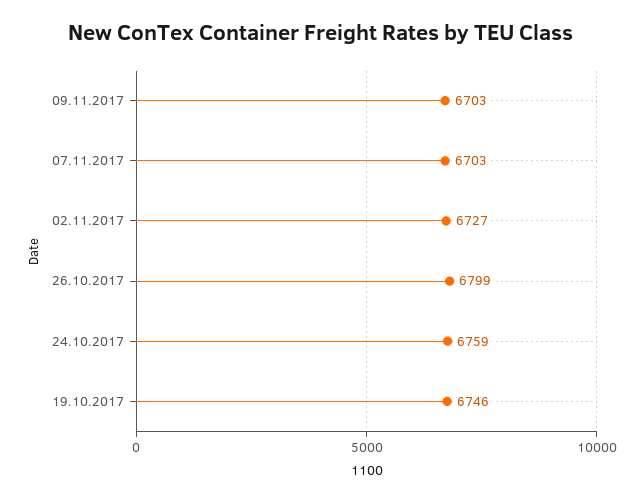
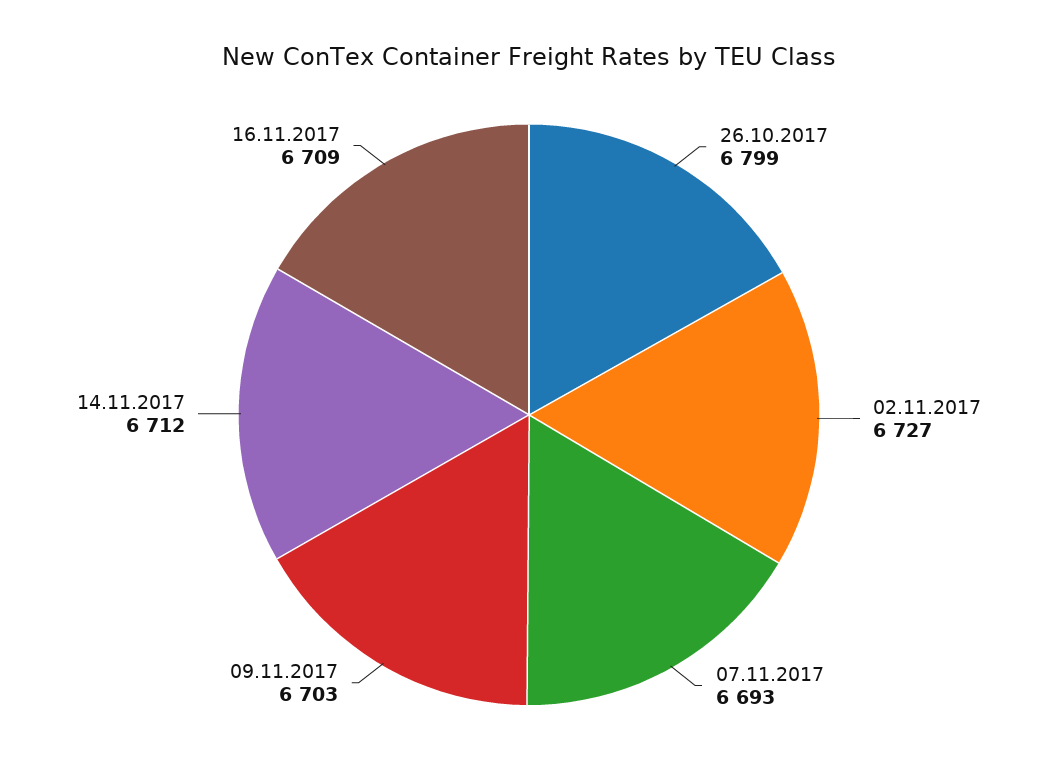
07.11.2017: 6703 -> 6693
24.10.2017: 6759 -> none
19.10.2017: 6746 -> none
14.11.2017: none -> 6712
16.11.2017: none -> 6709

